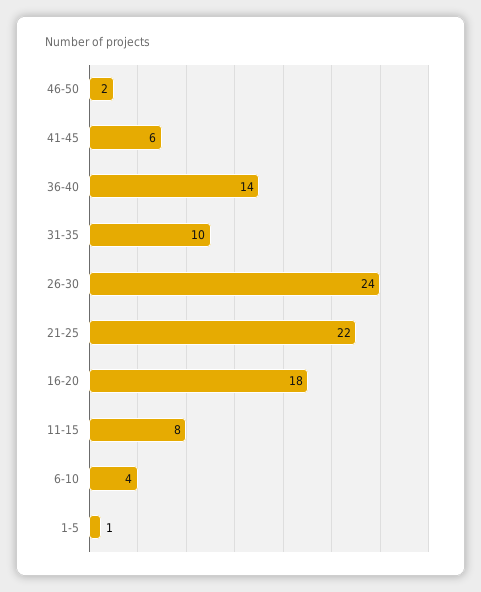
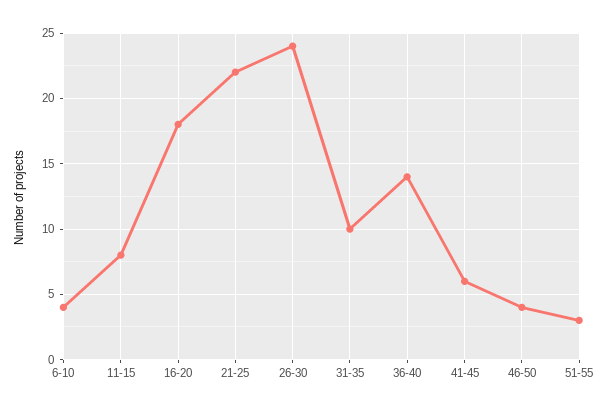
46-50: 2 -> 4
1-5: 1 -> none
51-55: none -> 3

